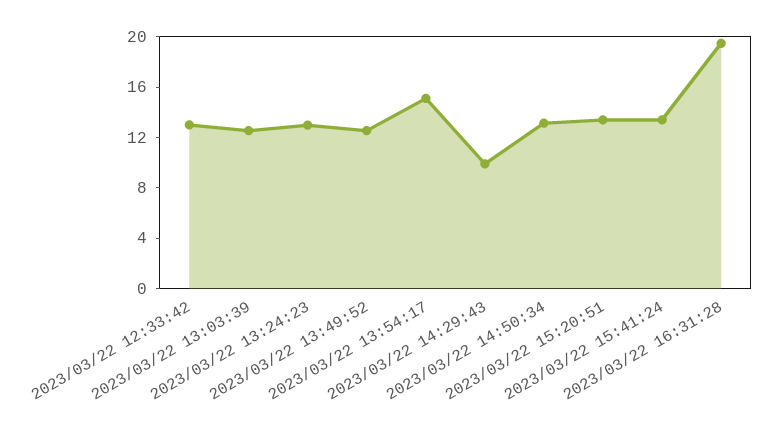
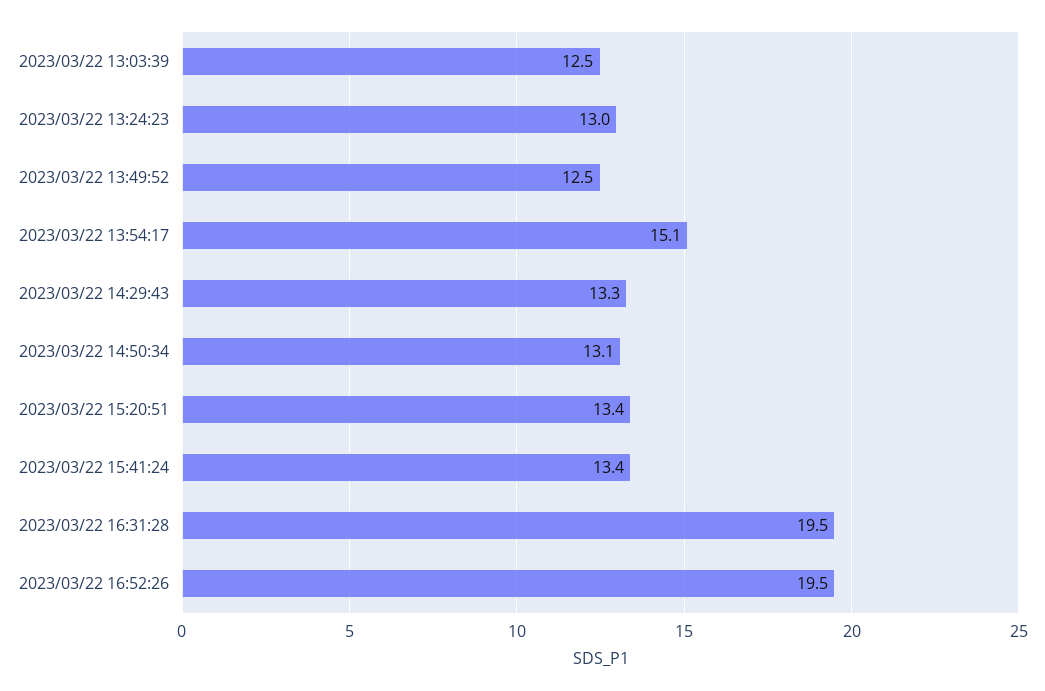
2023/03/22 12:33:42: 13 -> none
2023/03/22 14:29:43: 10 -> 13.3
2023/03/22 16:52:26: none -> 19.5

